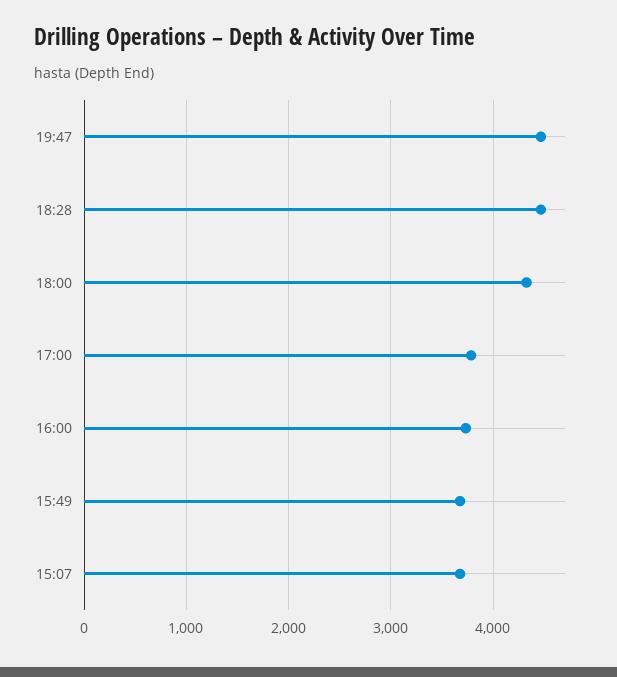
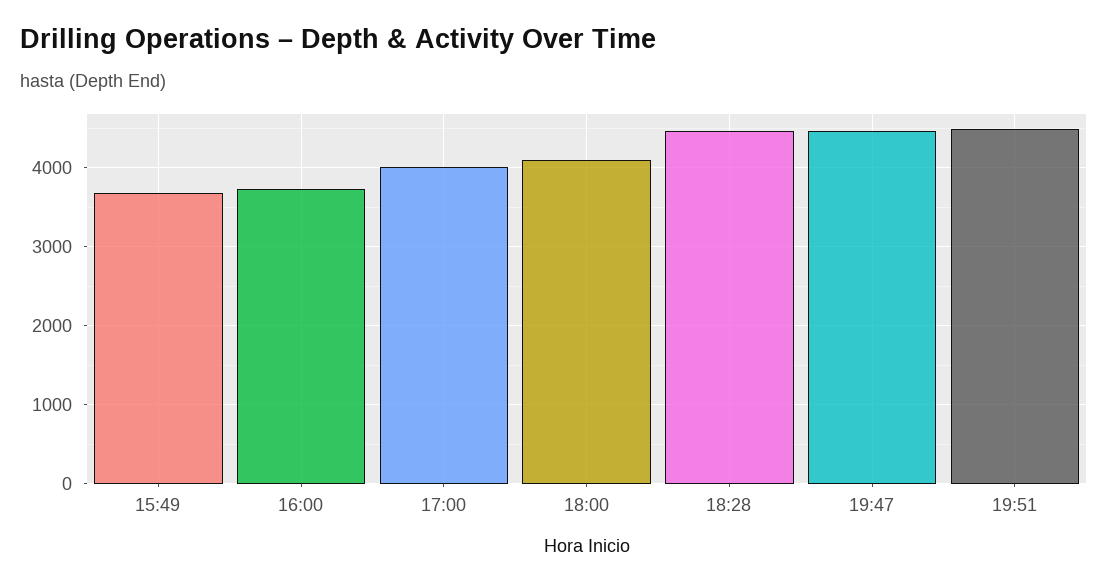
18:00: 4300 -> 4100
17:00: 3800 -> 4000
15:07: 3700 -> none
19:51: none -> 4500

